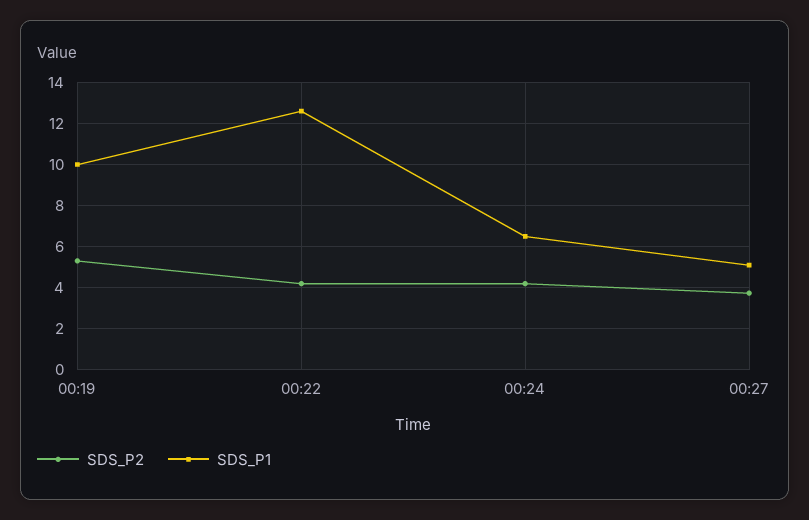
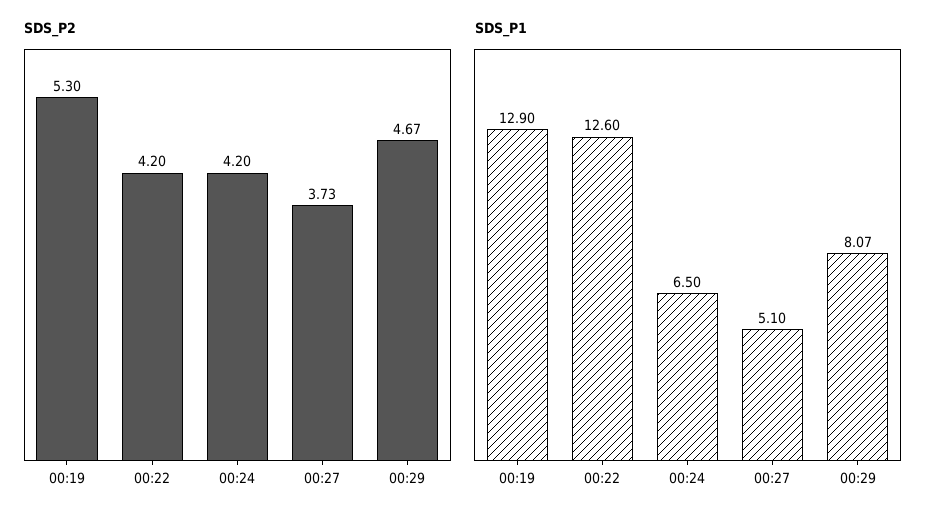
SDS_P1, 00:19: 10 -> 12.9
SDS_P2, 00:29: none -> 4.67
SDS_P1, 00:29: none -> 8.07

